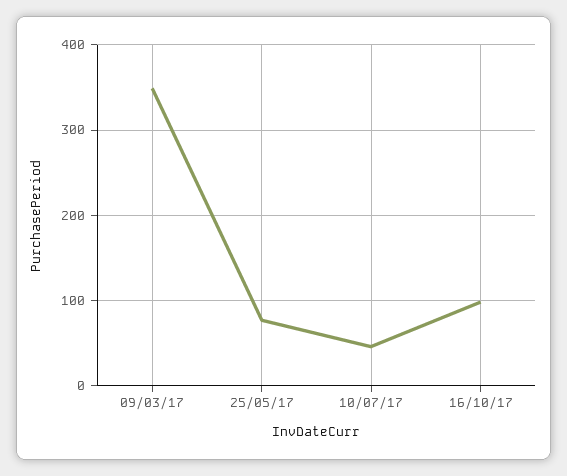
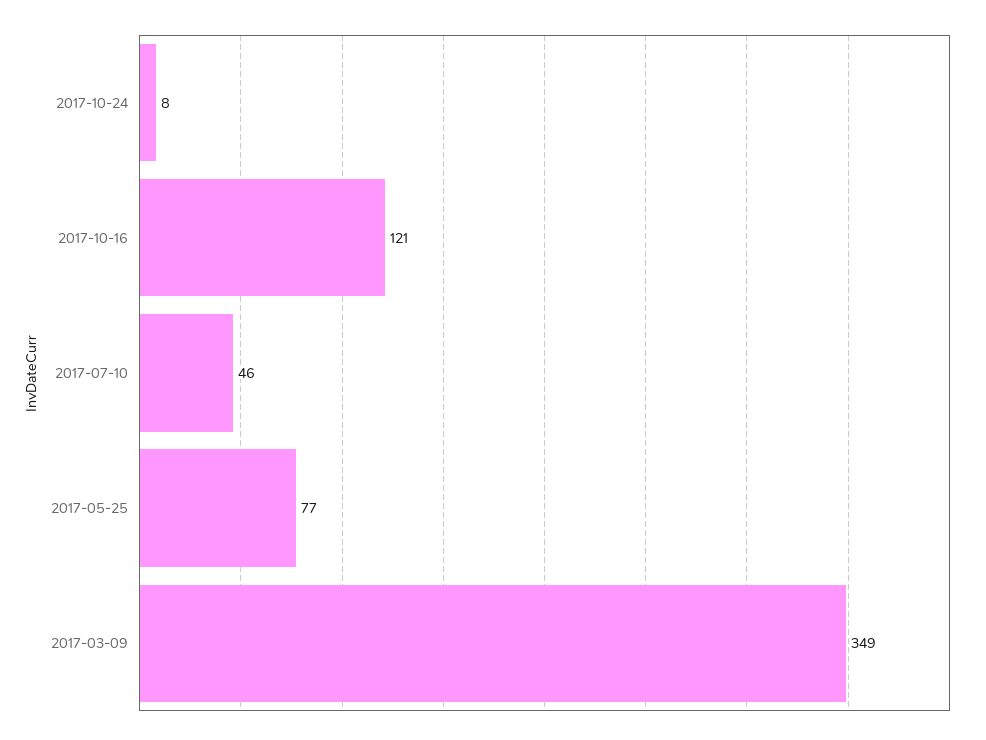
16/10/17: 100 -> 121
2017-10-24: none -> 8

